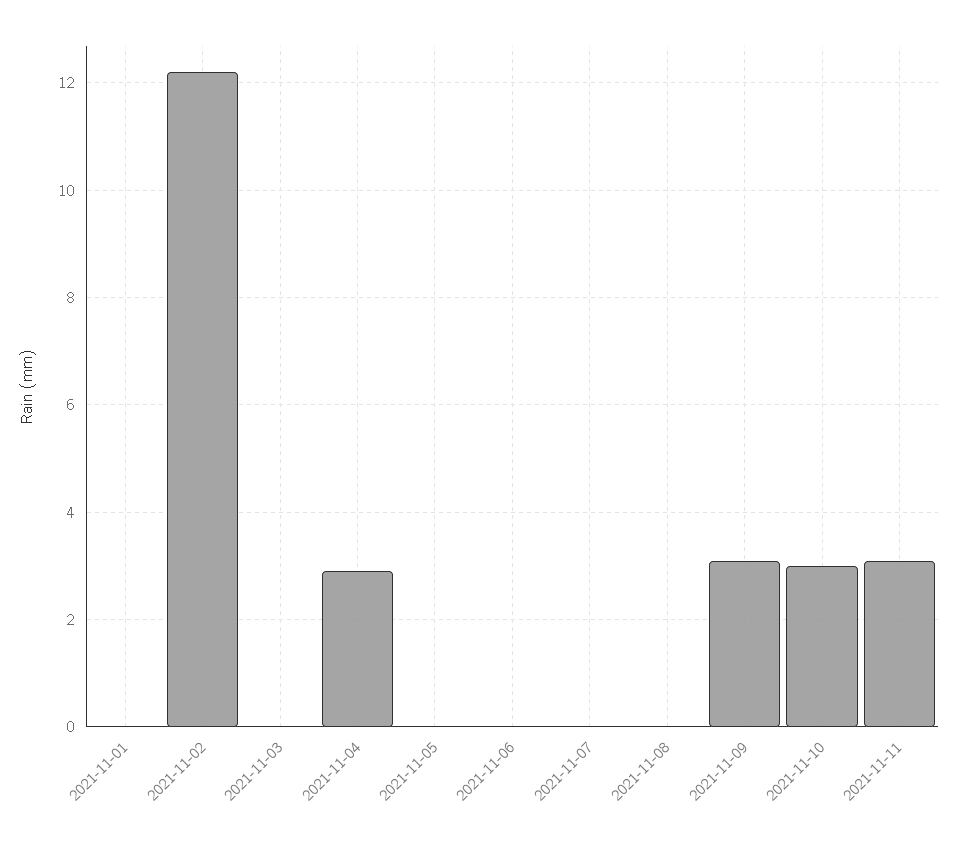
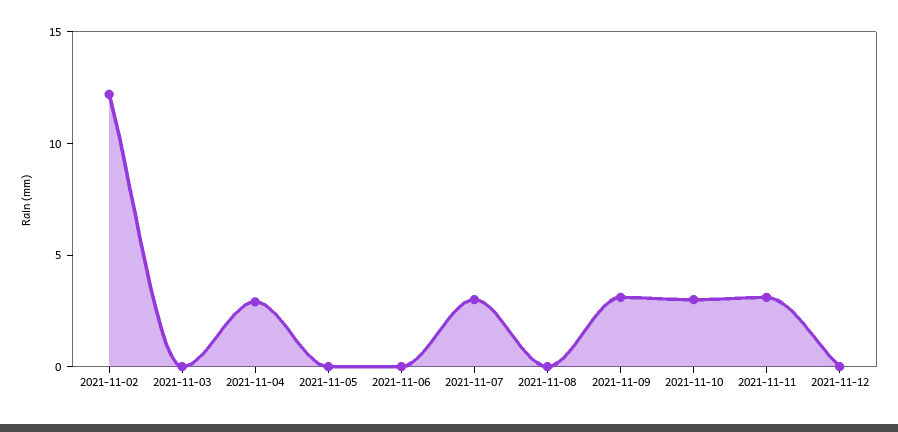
2021-11-01: 0 -> none
2021-11-07: 0 -> 3
2021-11-12: none -> 0

